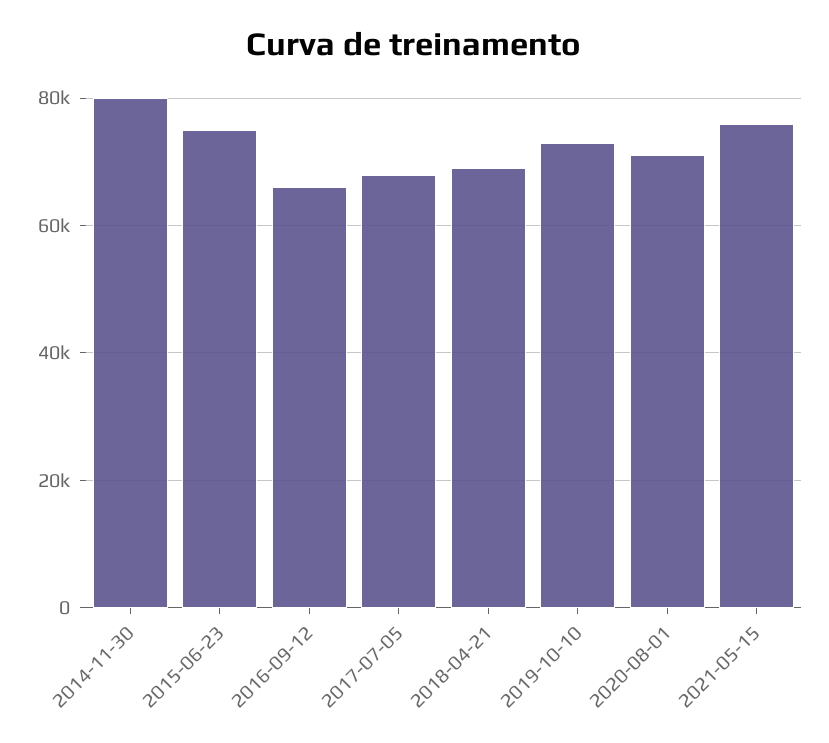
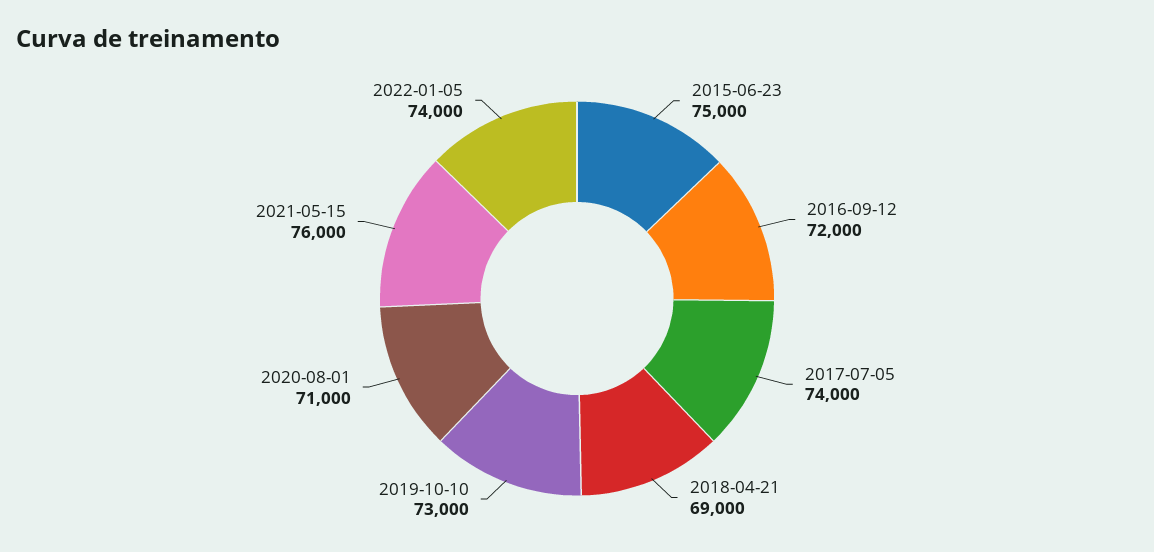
2014-11-30: 80000 -> none
2016-09-12: 66000 -> 72000
2017-07-05: 68000 -> 74000
2022-01-05: none -> 74000

